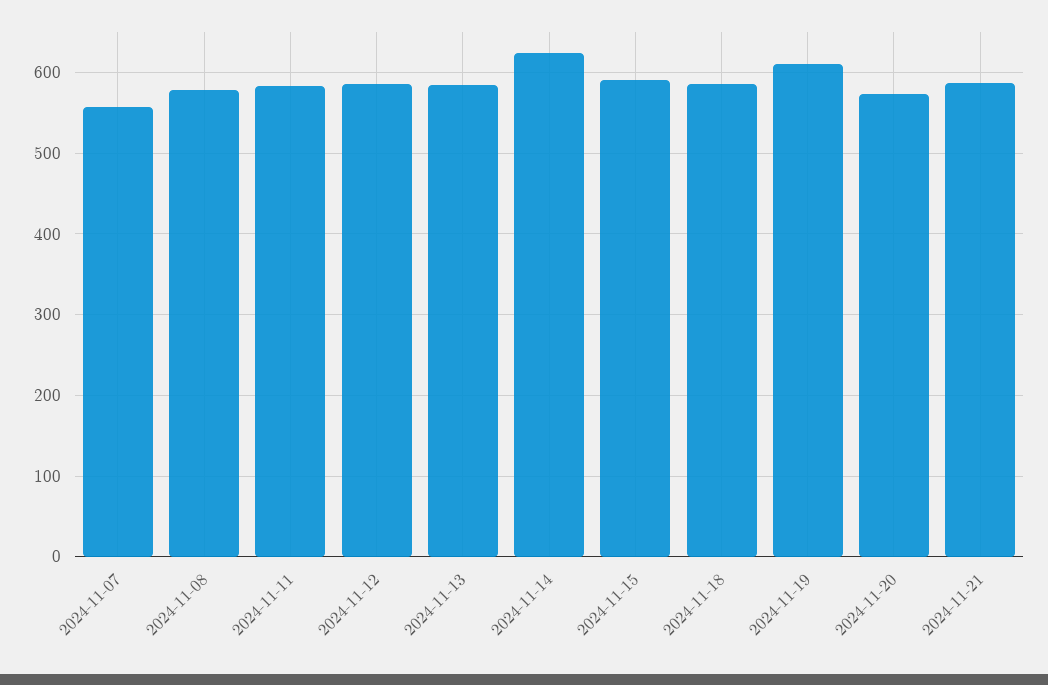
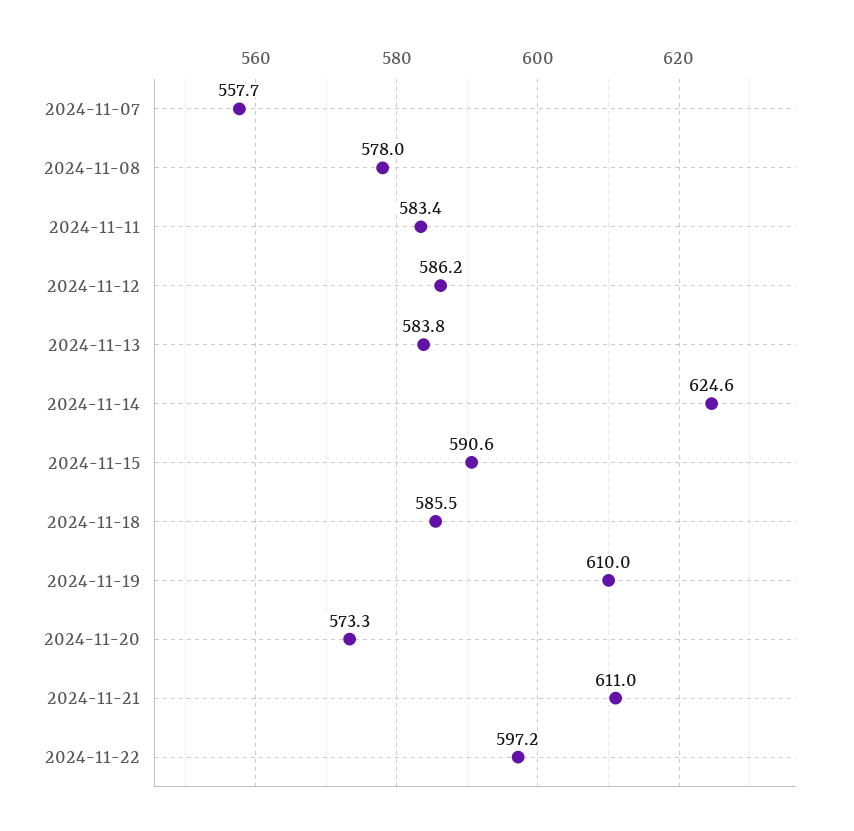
2024-11-21: 590 -> 611
2024-11-22: none -> 597.2

